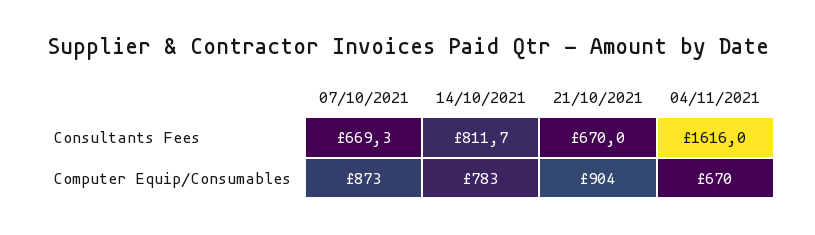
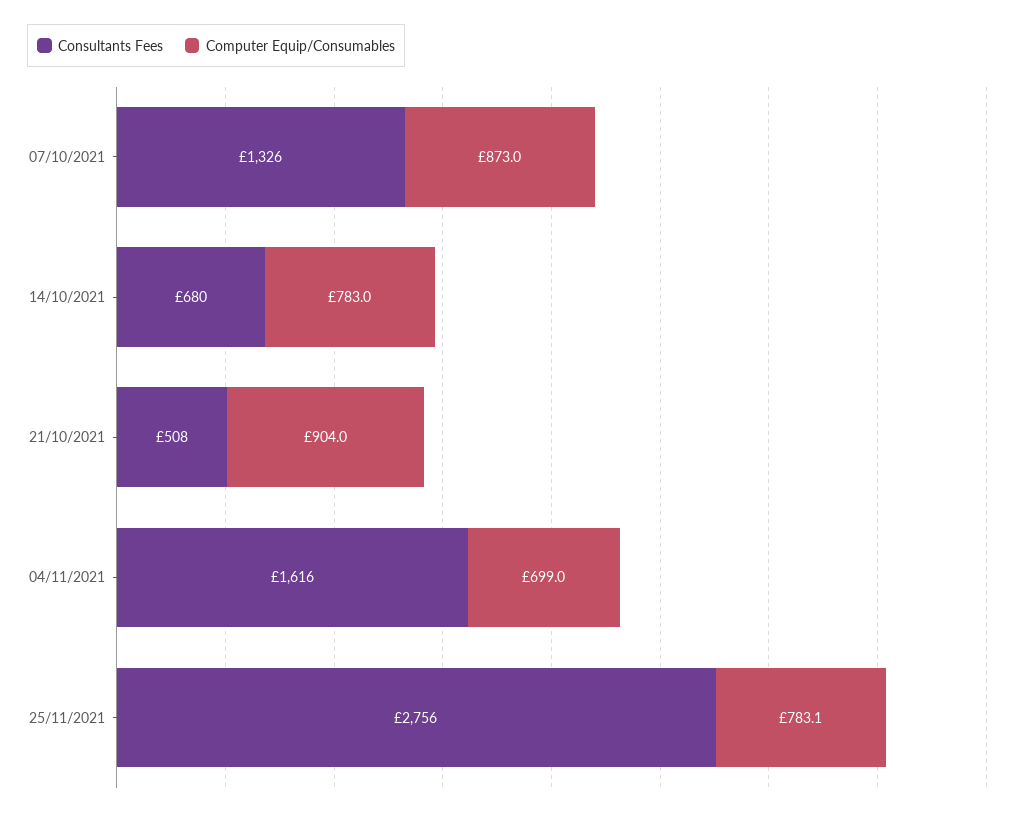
Consultants Fees, 07/10/2021: 669.3 -> 1326
Consultants Fees, 14/10/2021: 811.7 -> 680
Consultants Fees, 21/10/2021: 670 -> 508
Computer Equip/Consumables, 04/11/2021: 670 -> 699
Consultants Fees, 25/11/2021: none -> 2756
Computer Equip/Consumables, 25/11/2021: none -> 783.1

